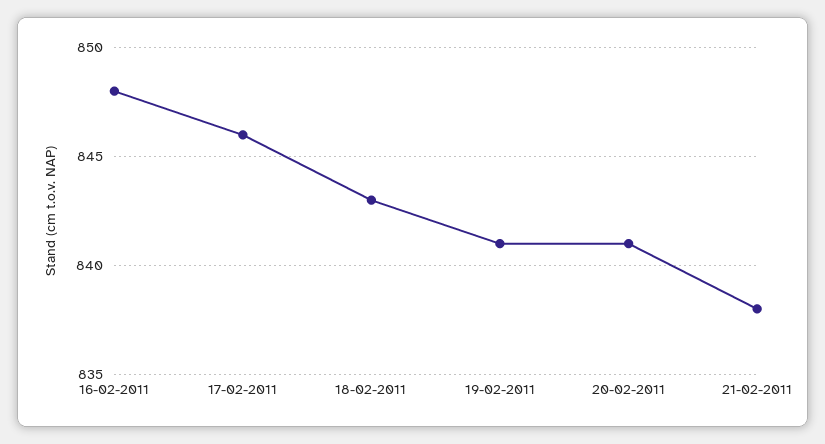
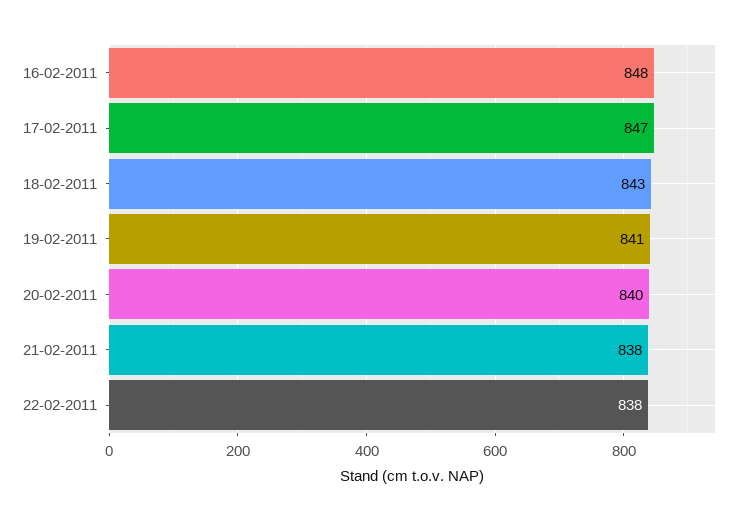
17-02-2011: 846 -> 847
20-02-2011: 841 -> 840
22-02-2011: none -> 838

